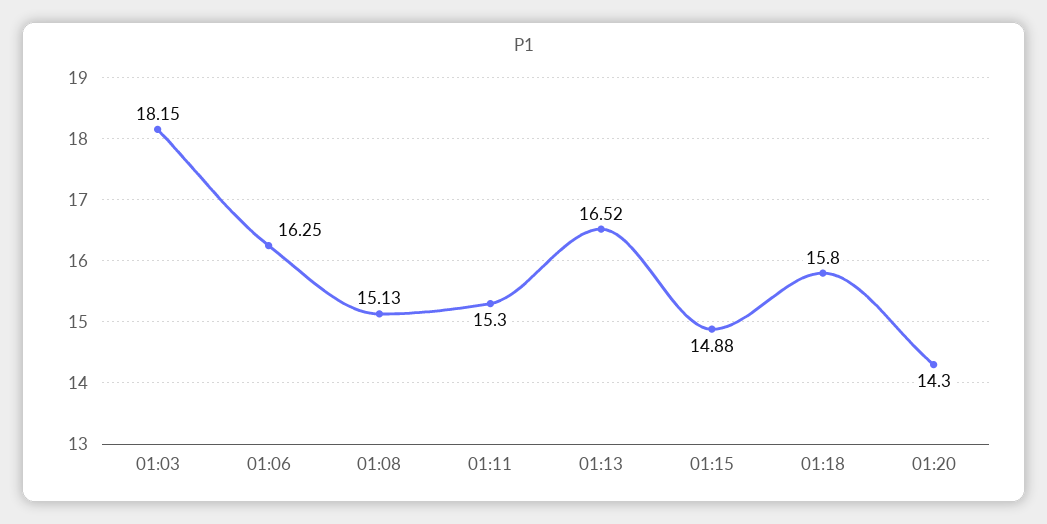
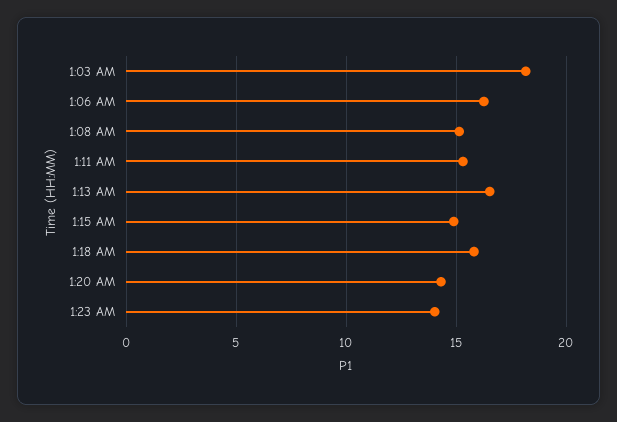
1:23 AM: none -> 14

